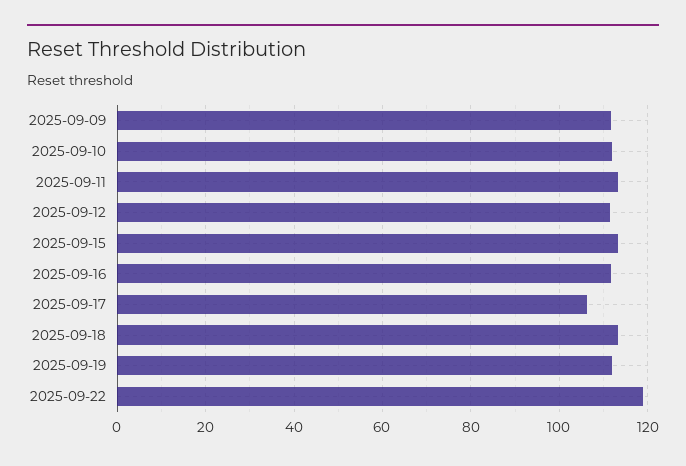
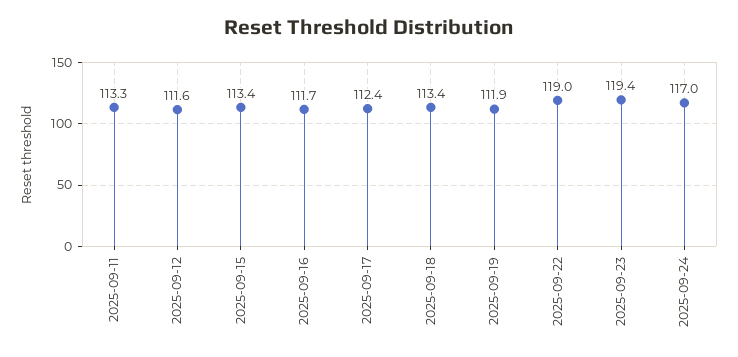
2025-09-09: 112 -> none
2025-09-10: 112 -> none
2025-09-17: 106 -> 112.4
2025-09-23: none -> 119.4
2025-09-24: none -> 117

